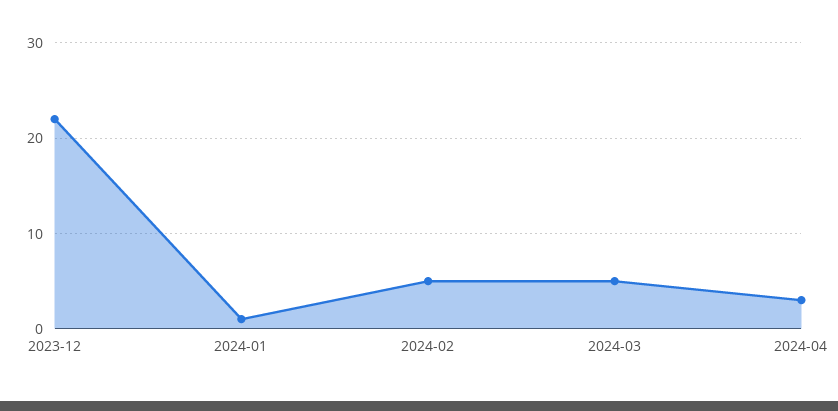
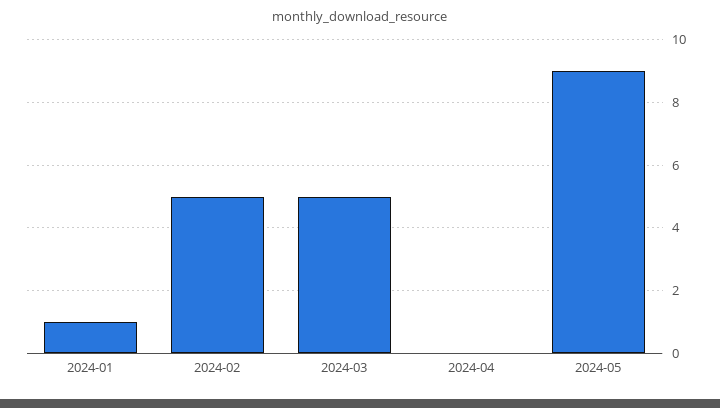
2023-12: 22 -> none
2024-04: 3 -> 0
2024-05: none -> 9

